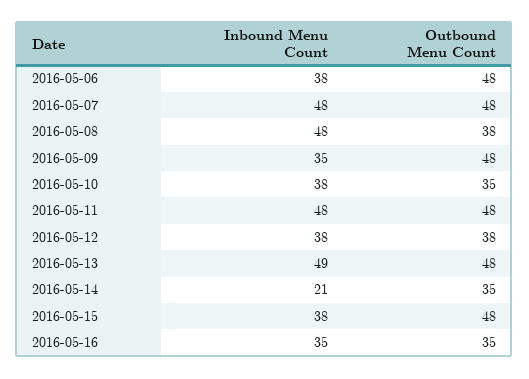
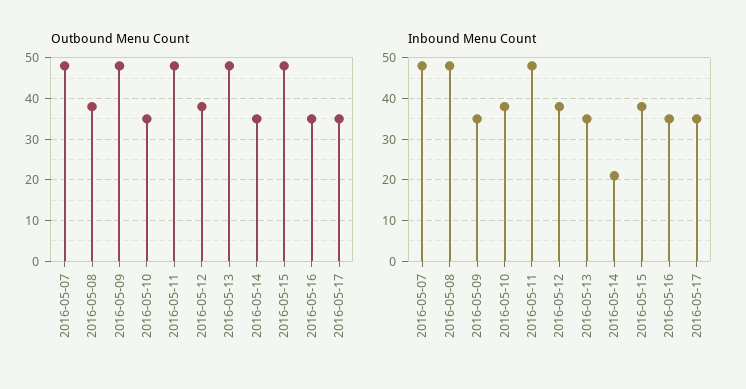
Inbound Menu Count, 2016-05-06: 38 -> none
Outbound Menu Count, 2016-05-06: 48 -> none
Inbound Menu Count, 2016-05-13: 49 -> 35
Outbound Menu Count, 2016-05-17: none -> 35
Inbound Menu Count, 2016-05-17: none -> 35

